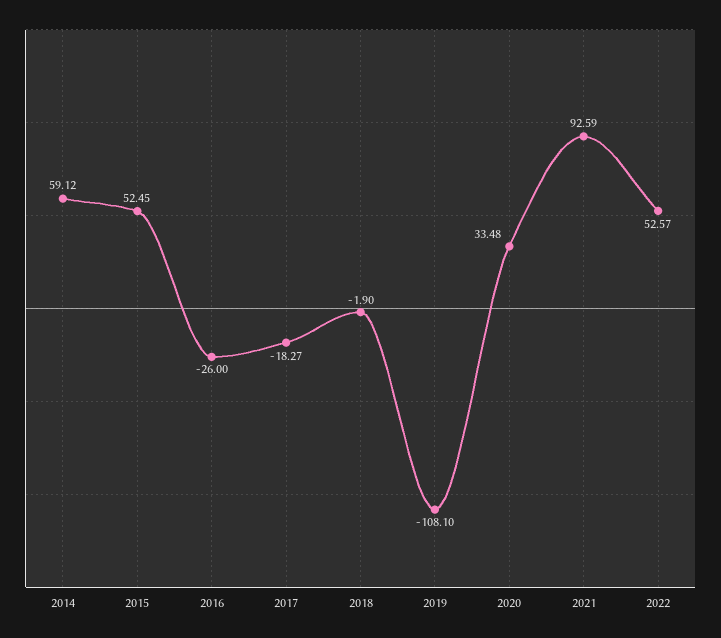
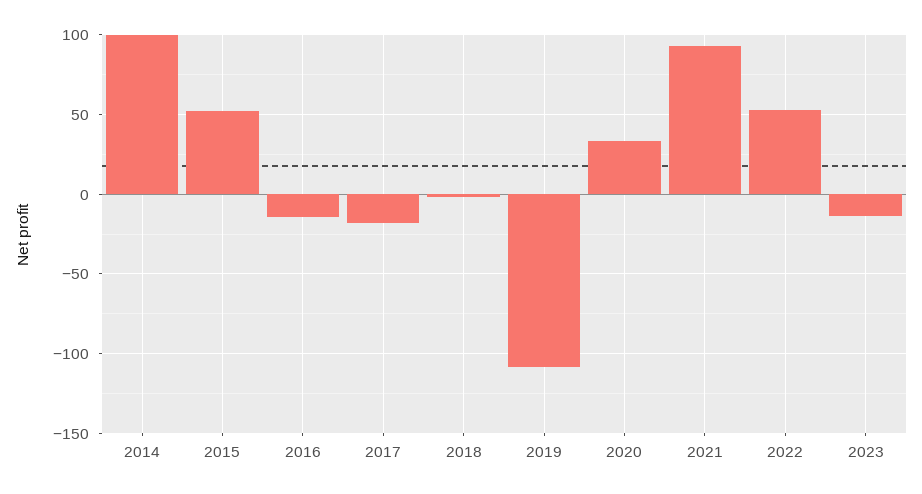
2014: 59.12 -> 100
2016: -26 -> -15
2023: none -> -15

